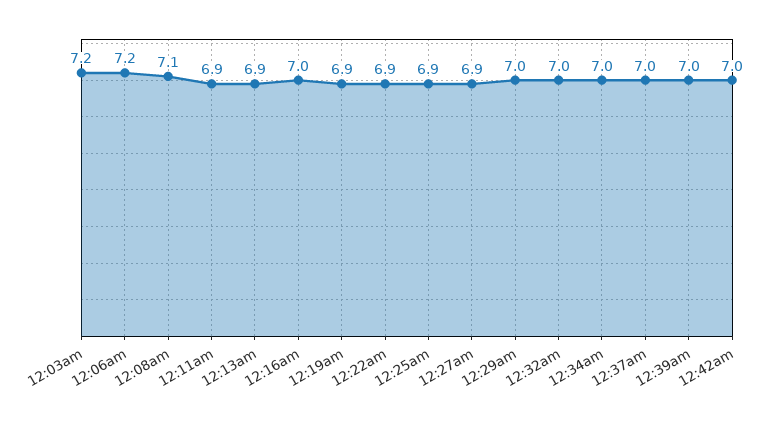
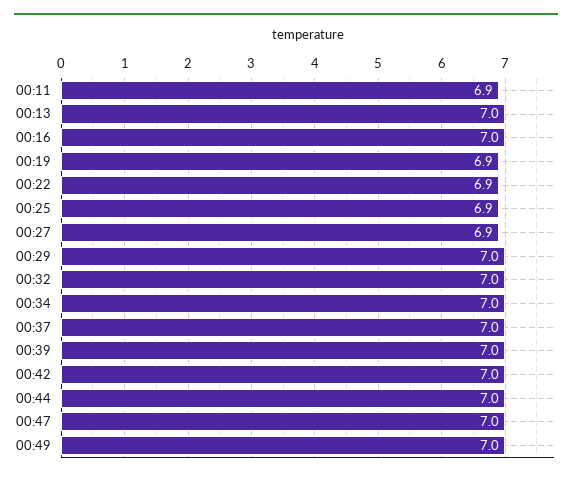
12:03am: 7.2 -> none
12:06am: 7.2 -> none
12:08am: 7.1 -> none
12:13am: 6.9 -> 7
00:44: none -> 7
00:47: none -> 7
00:49: none -> 7

